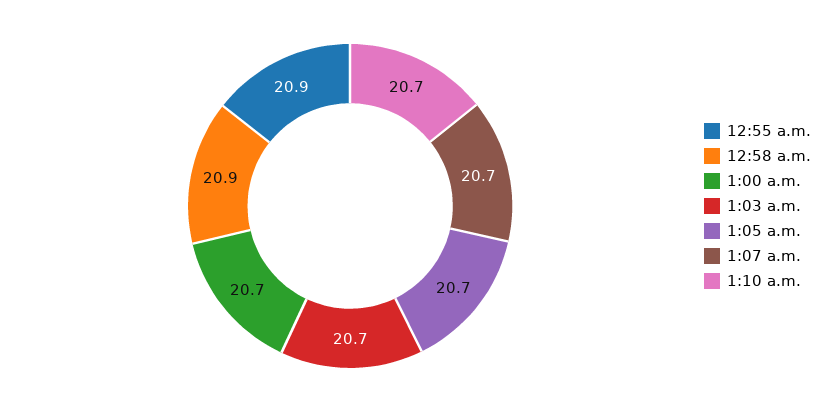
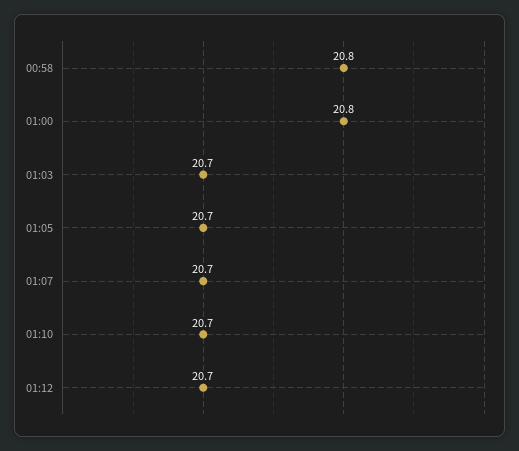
12:55 a.m.: 20.9 -> none
12:58 a.m.: 20.9 -> 20.8
1:00 a.m.: 20.7 -> 20.8
01:12: none -> 20.7

